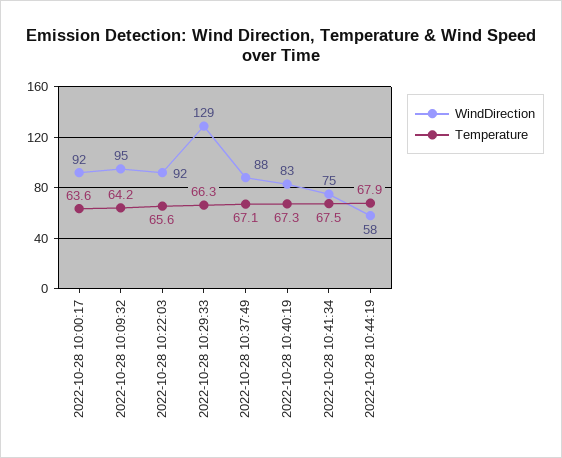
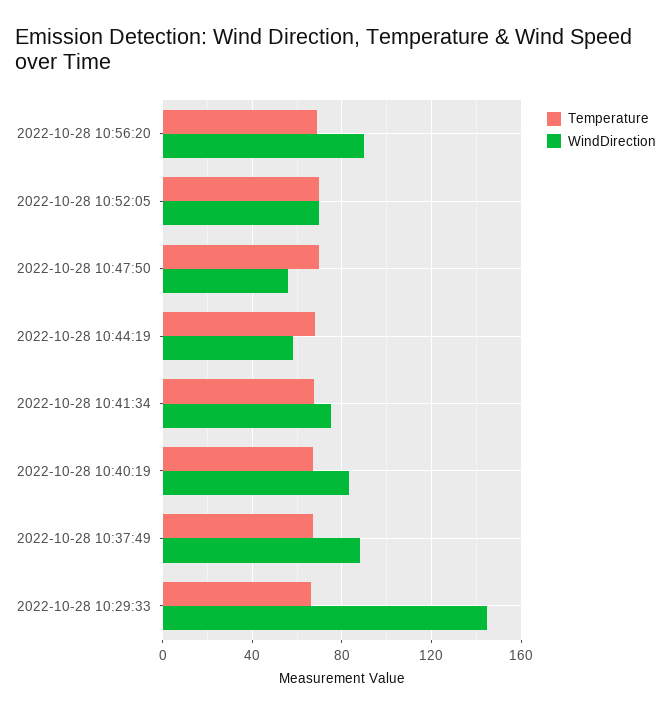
WindDirection, 2022-10-28 10:00:17: 92 -> none
Temperature, 2022-10-28 10:00:17: 63.6 -> none
WindDirection, 2022-10-28 10:09:32: 95 -> none
Temperature, 2022-10-28 10:09:32: 64.2 -> none
WindDirection, 2022-10-28 10:22:03: 92 -> none
Temperature, 2022-10-28 10:22:03: 65.6 -> none
WindDirection, 2022-10-28 10:29:33: 129 -> 145
Temperature, 2022-10-28 10:56:20: none -> 70
WindDirection, 2022-10-28 10:56:20: none -> 90
Temperature, 2022-10-28 10:52:05: none -> 70
WindDirection, 2022-10-28 10:52:05: none -> 70
Temperature, 2022-10-28 10:47:50: none -> 70
WindDirection, 2022-10-28 10:47:50: none -> 55

